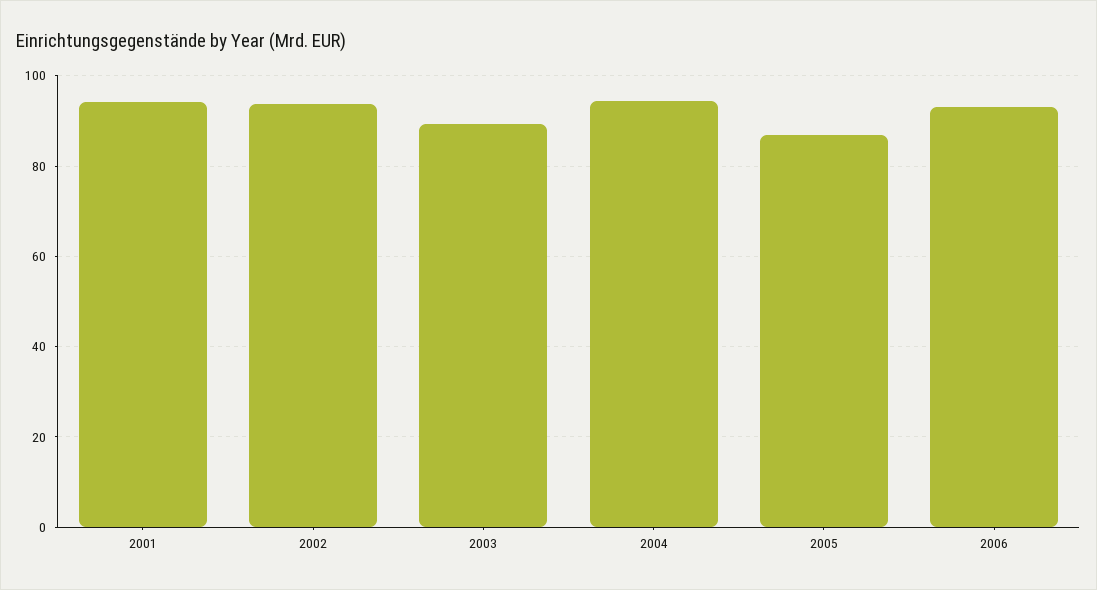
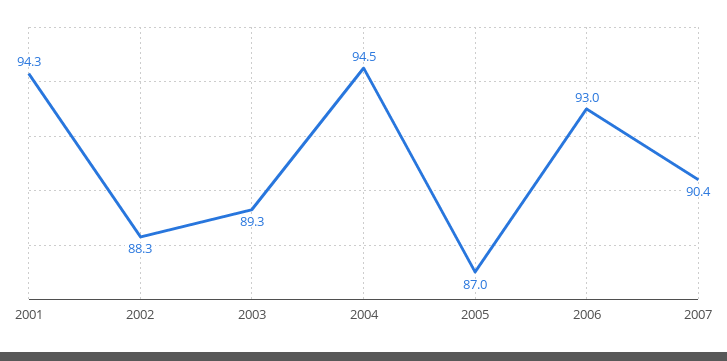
2002: 94 -> 88.3
2007: none -> 90.4

